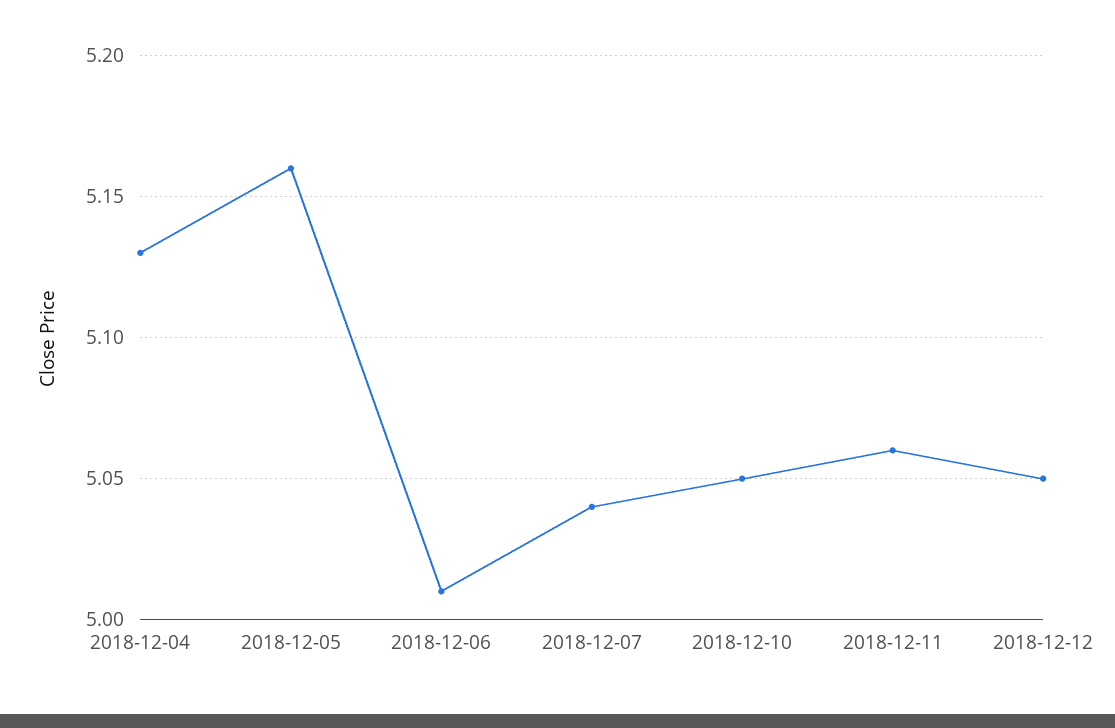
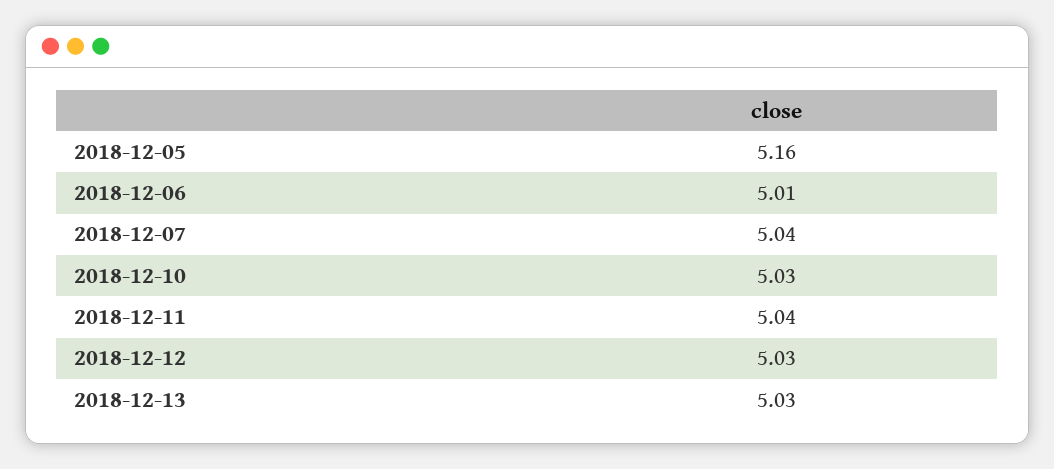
2018-12-04: 5.13 -> none
2018-12-10: 5.05 -> 5.03
2018-12-11: 5.06 -> 5.04
2018-12-12: 5.05 -> 5.03
2018-12-13: none -> 5.03

